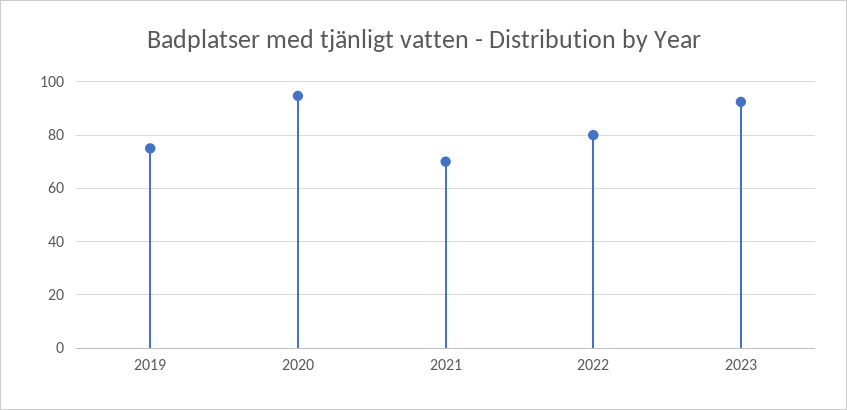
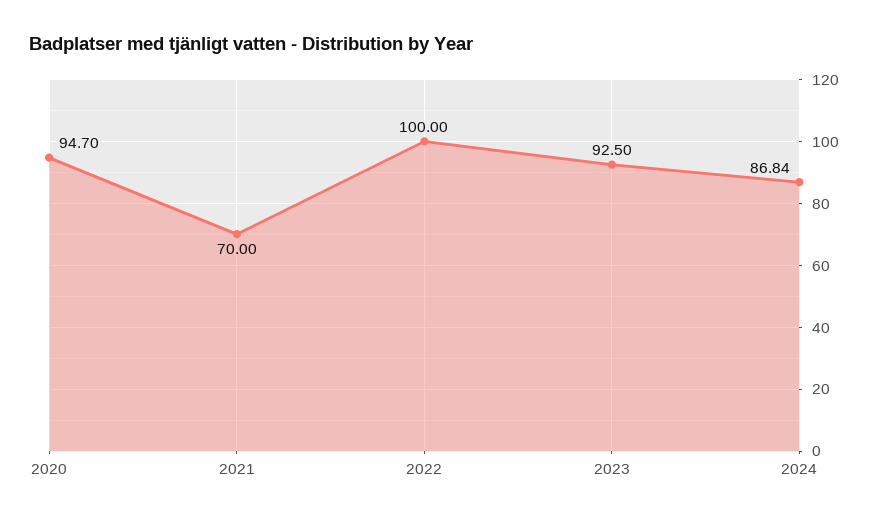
2019: 75 -> none
2022: 80 -> 100
2024: none -> 86.84

